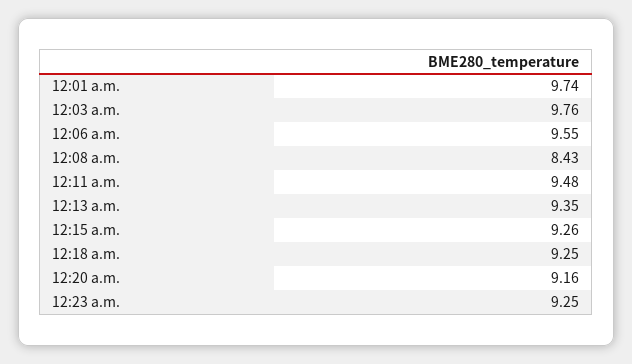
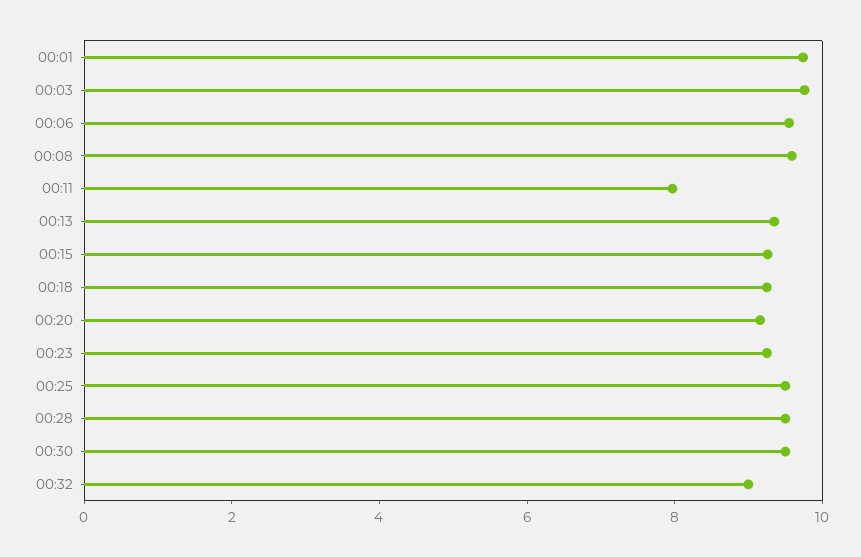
12:08 a.m.: 8.43 -> 9.5
12:11 a.m.: 9.48 -> 8
00:25: none -> 9.5
00:28: none -> 9.5
00:30: none -> 9.5
00:32: none -> 9

